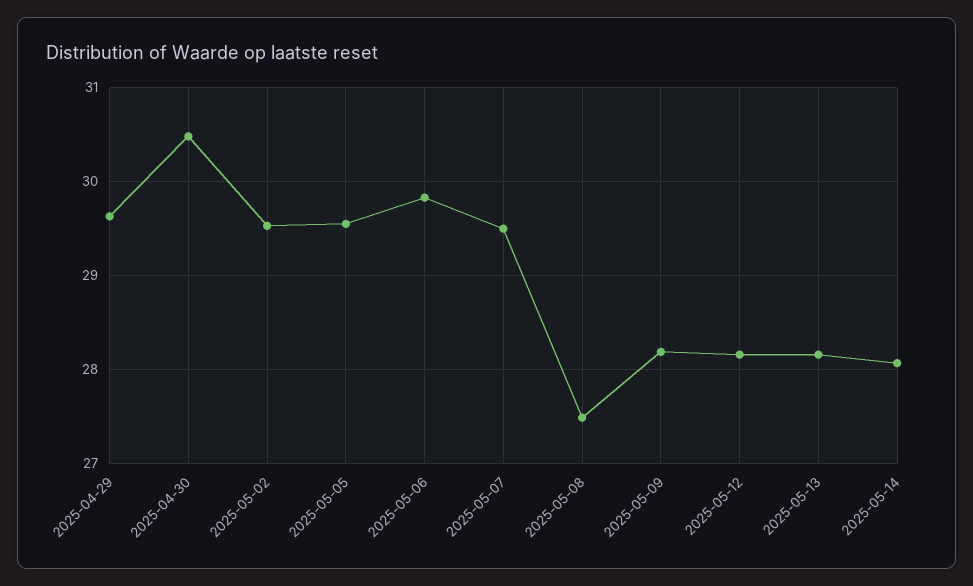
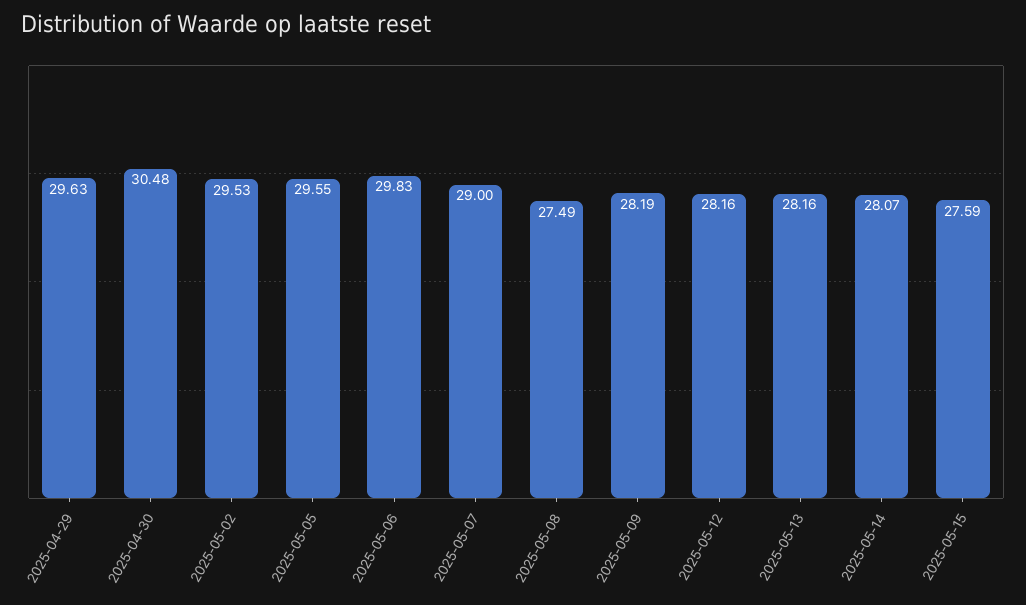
2025-05-07: 29.5 -> 29
2025-05-15: none -> 27.59

